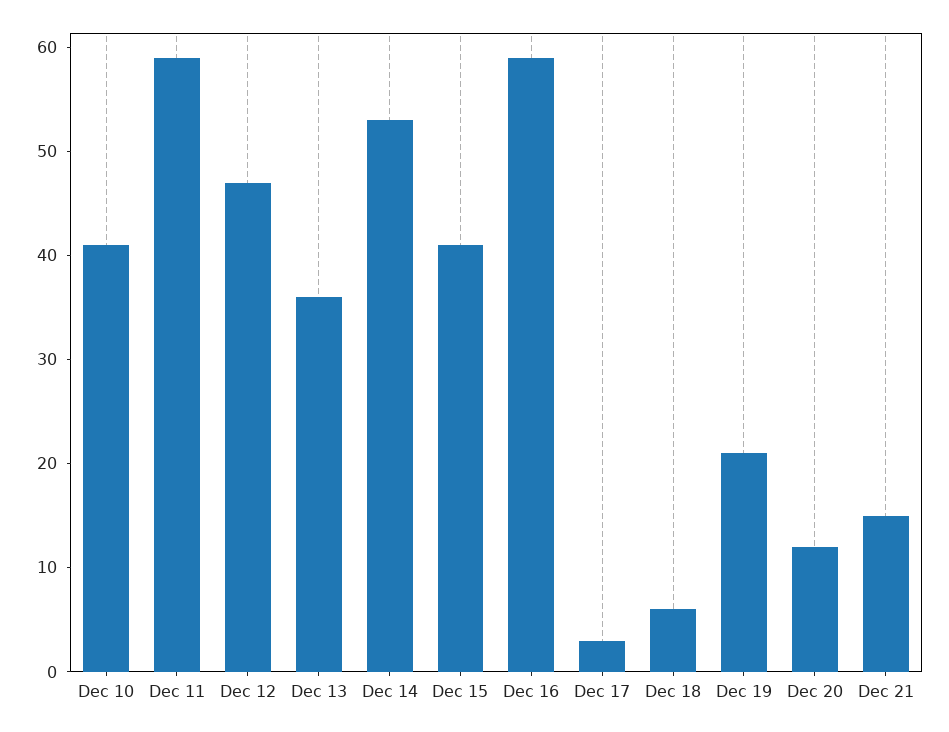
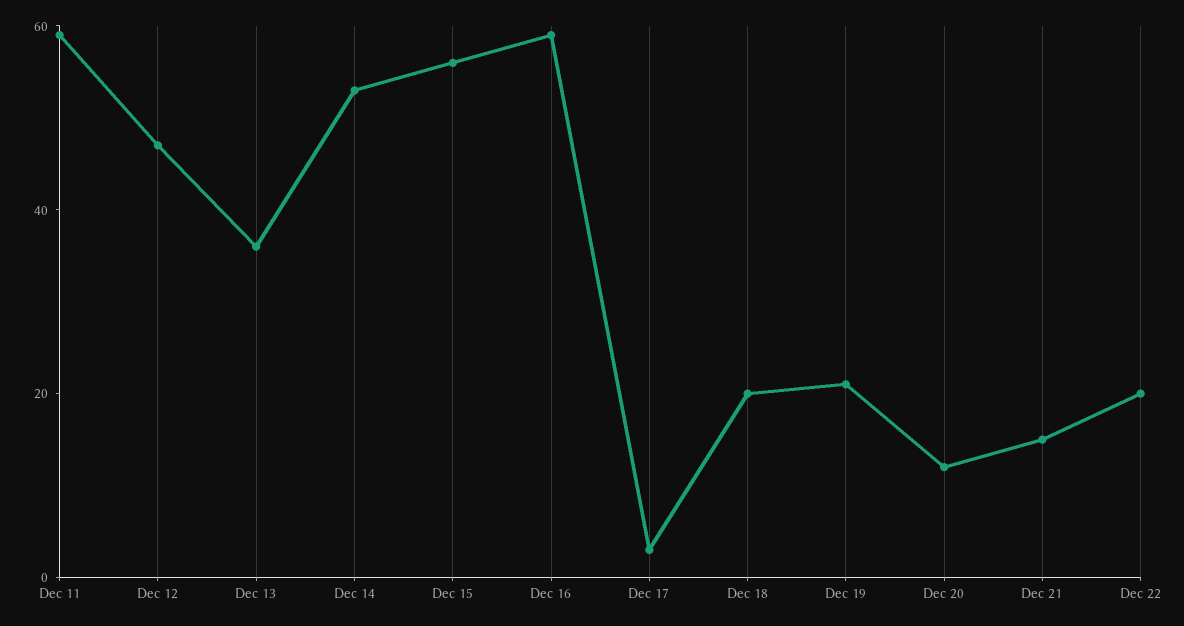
Dec 10: 41 -> none
Dec 15: 41 -> 55
Dec 18: 6 -> 20
Dec 22: none -> 20

